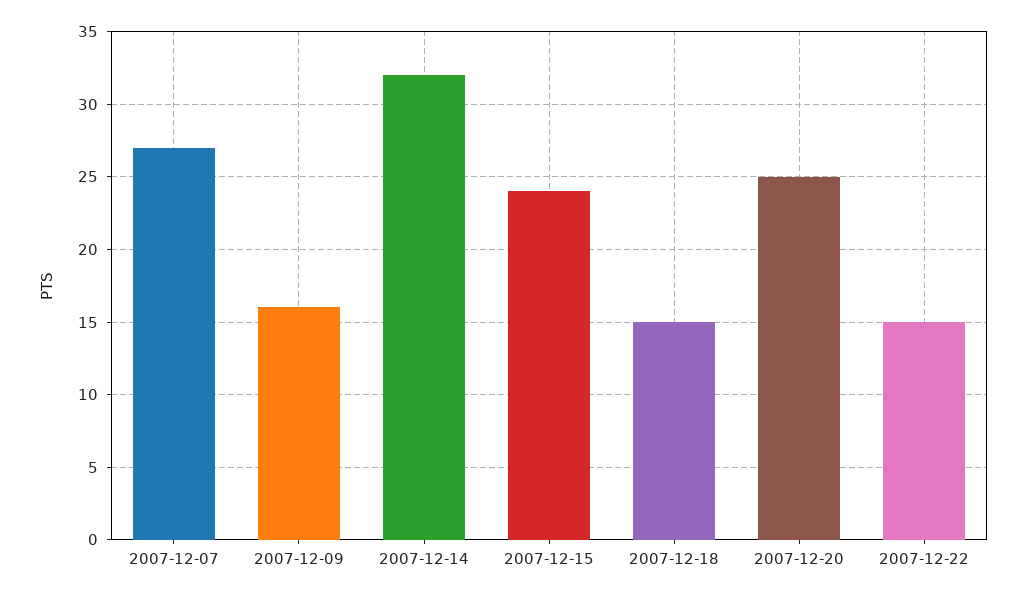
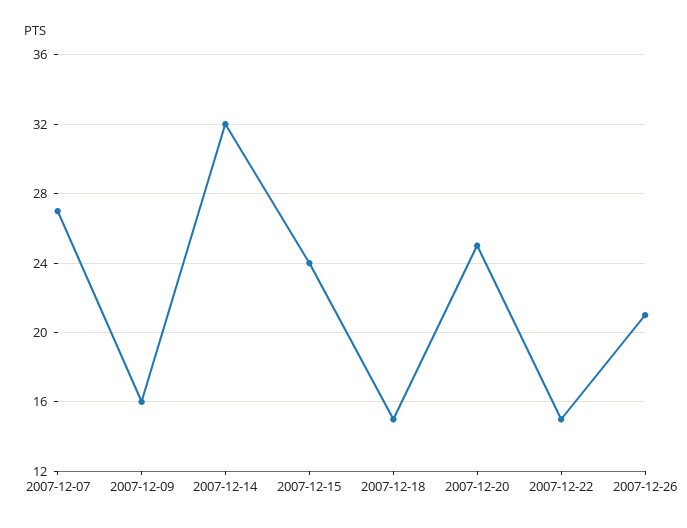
2007-12-26: none -> 21

